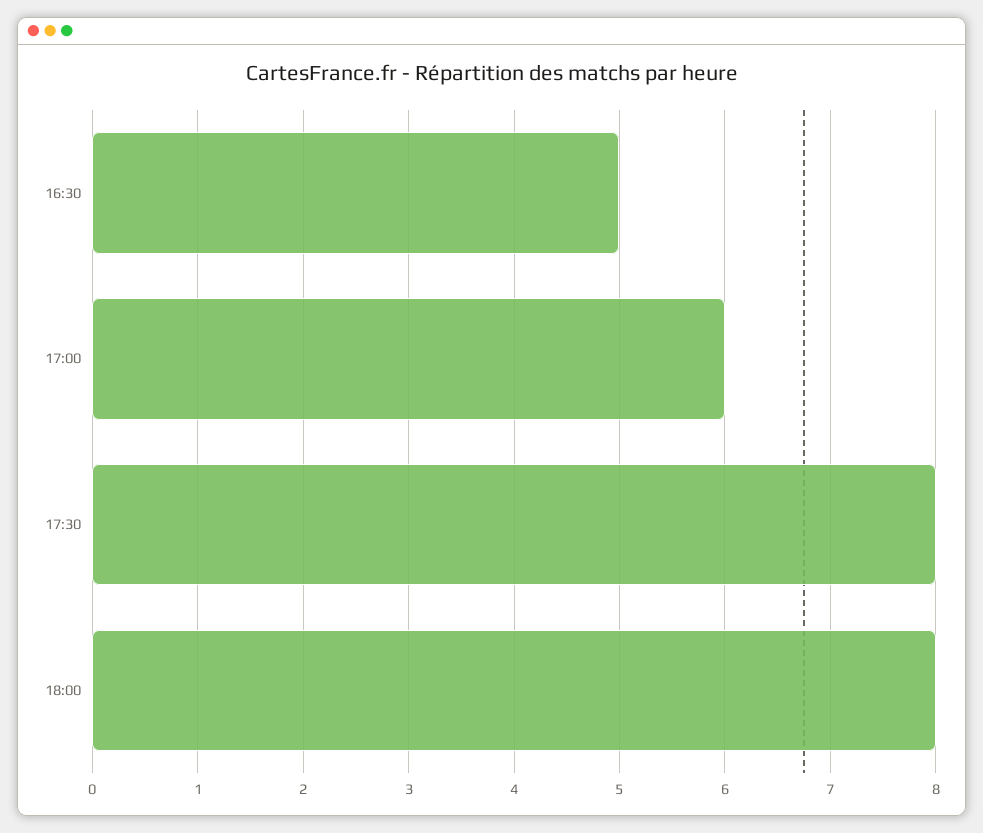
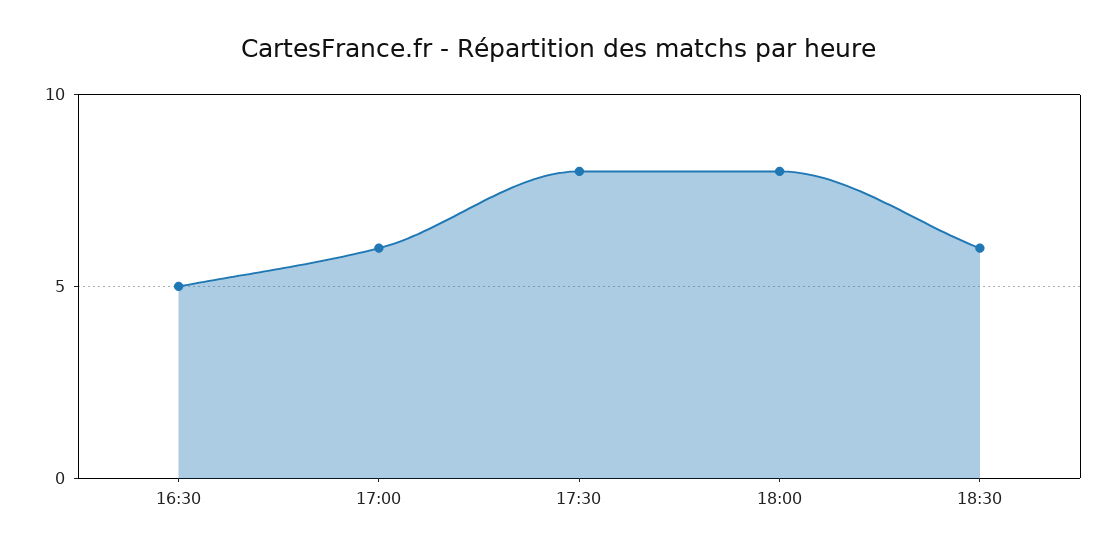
18:30: none -> 6

